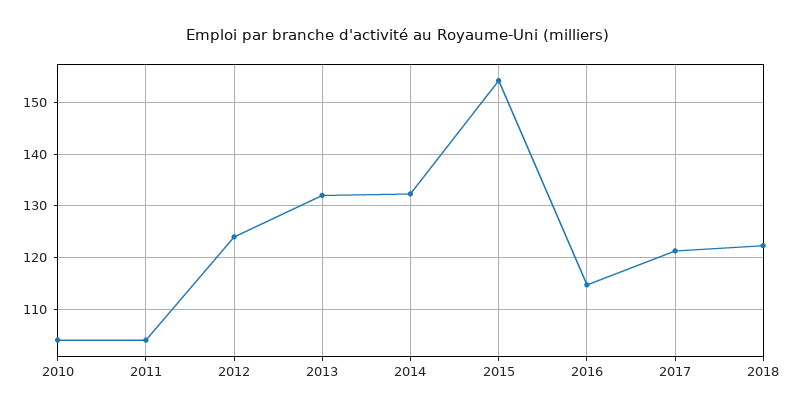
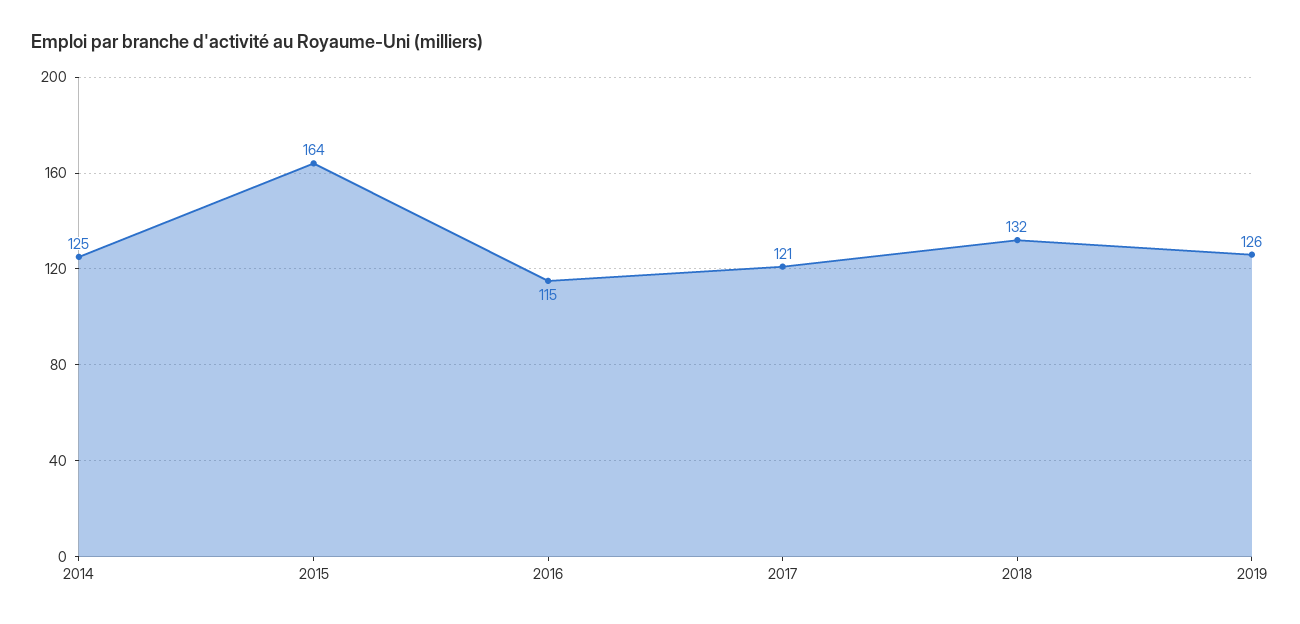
2010: 104 -> none
2011: 104 -> none
2012: 124 -> none
2013: 132 -> none
2014: 132 -> 125
2015: 154 -> 164
2018: 122 -> 132
2019: none -> 126

